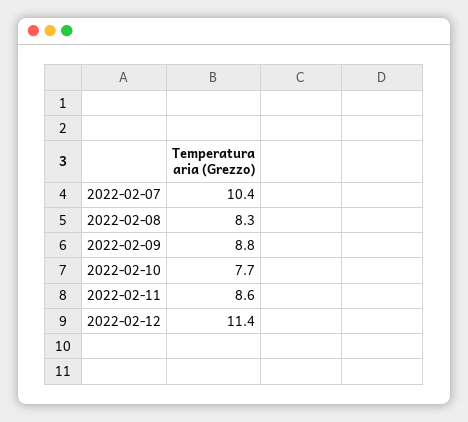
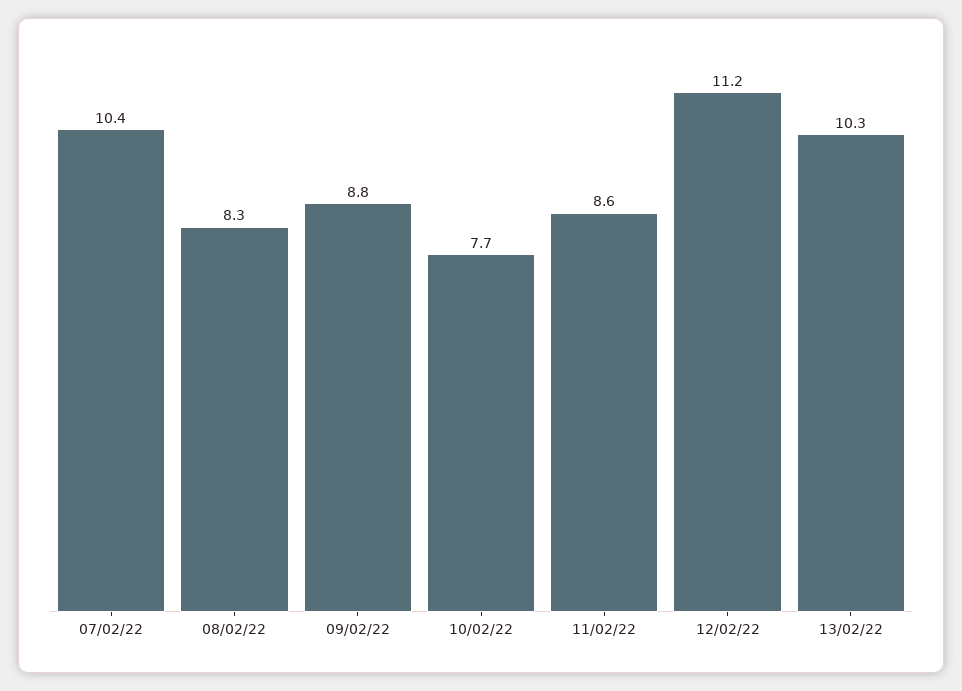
2022-02-12: 11.4 -> 11.2
13/02/22: none -> 10.3

